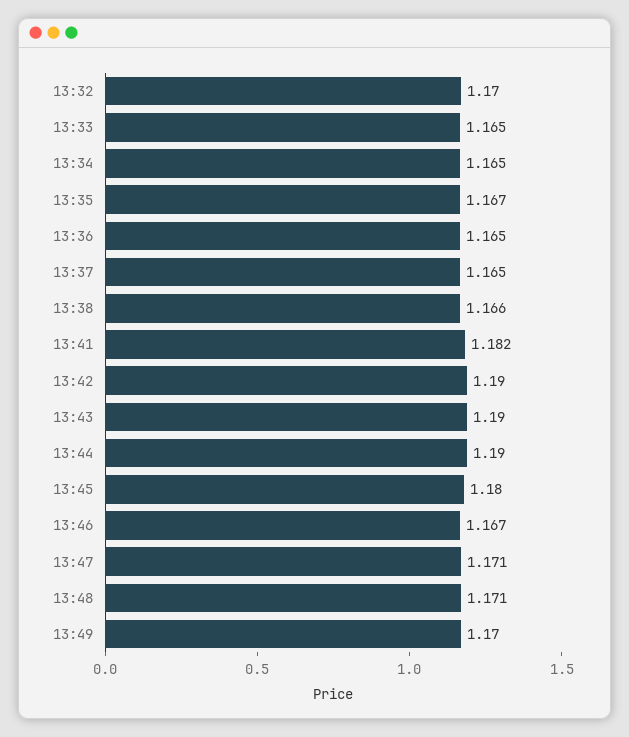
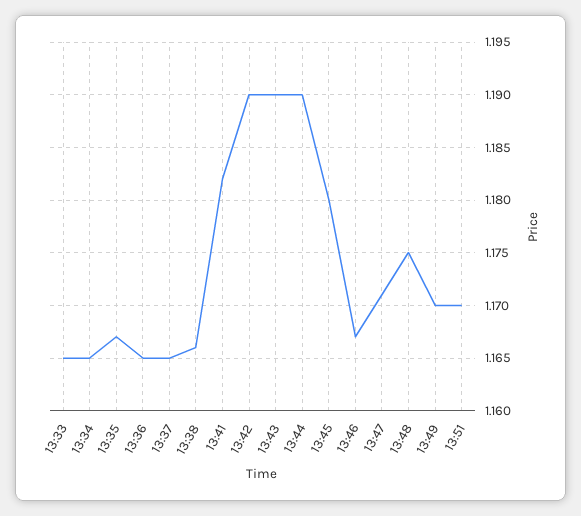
13:32: 1.17 -> none
13:48: 1.171 -> 1.175
13:51: none -> 1.17

